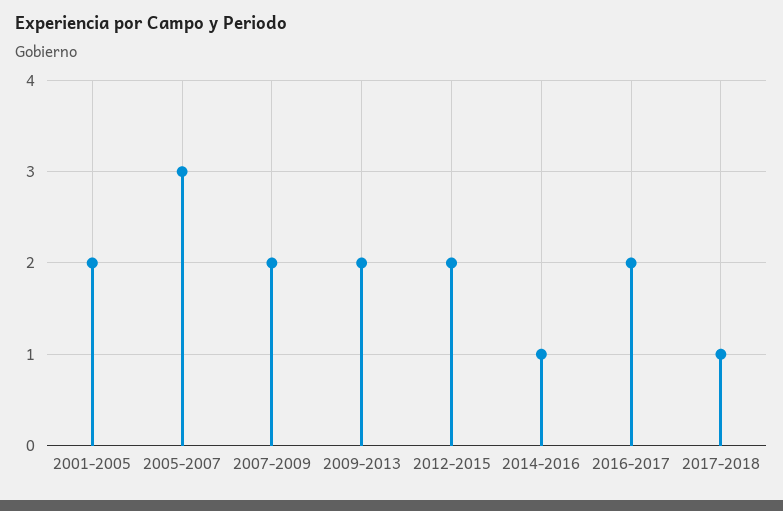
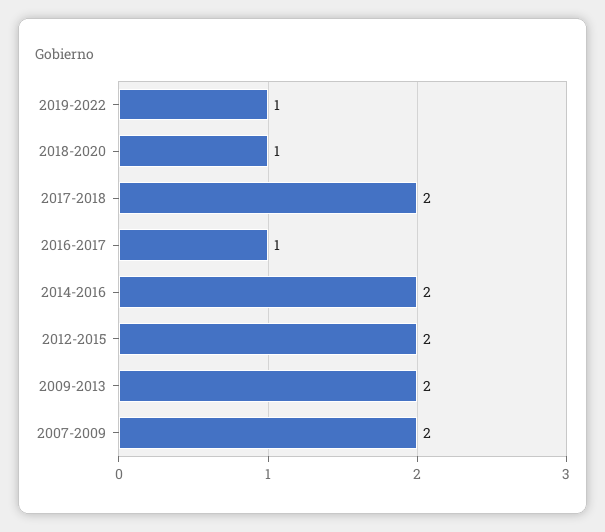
2001-2005: 2 -> none
2005-2007: 3 -> none
2014-2016: 1 -> 2
2016-2017: 2 -> 1
2017-2018: 1 -> 2
2019-2022: none -> 1
2018-2020: none -> 1

